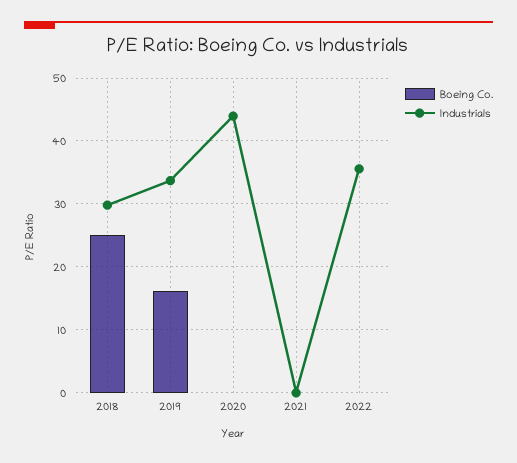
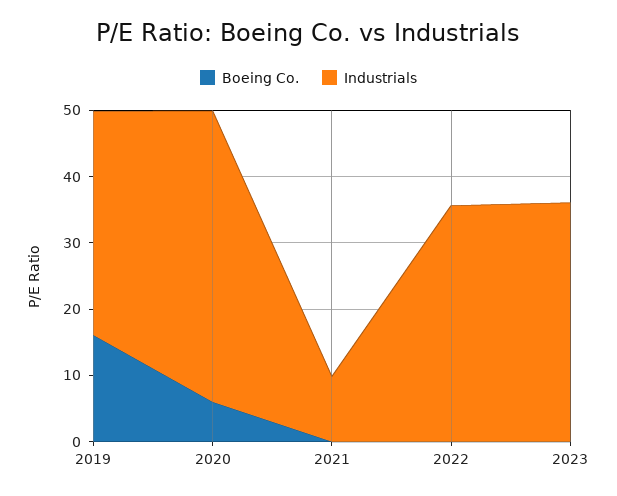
Boeing Co., 2018: 25 -> none
Industrials, 2018: 30 -> none
Boeing Co., 2020: 0 -> 6
Industrials, 2021: 0 -> 10
Boeing Co., 2023: none -> 0
Industrials, 2023: none -> 36

